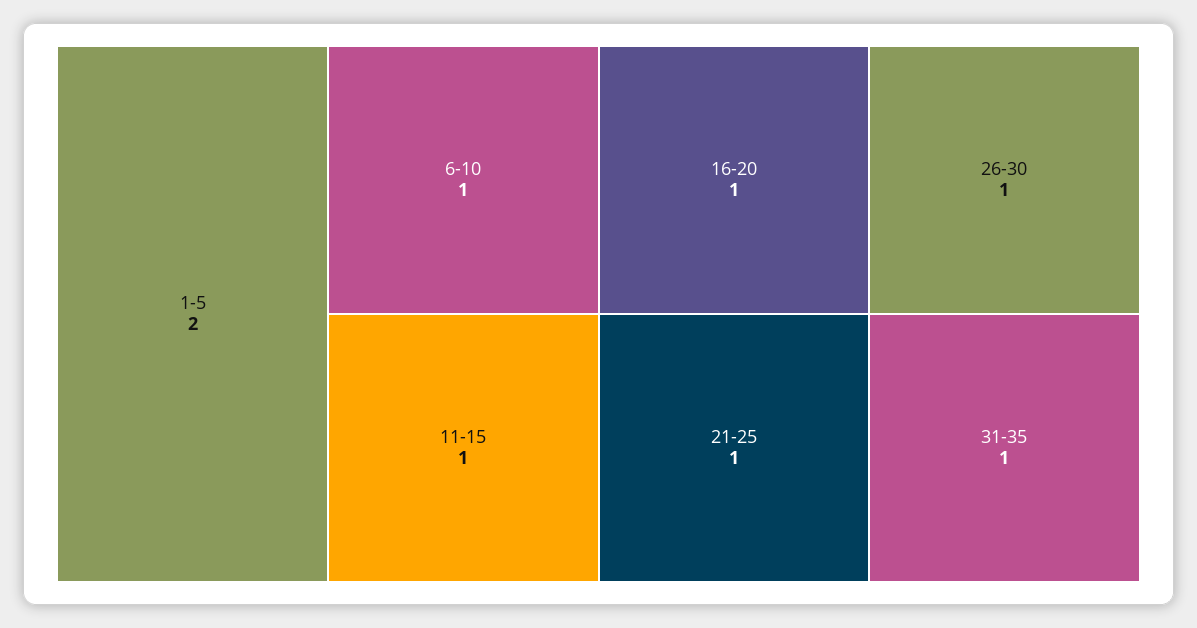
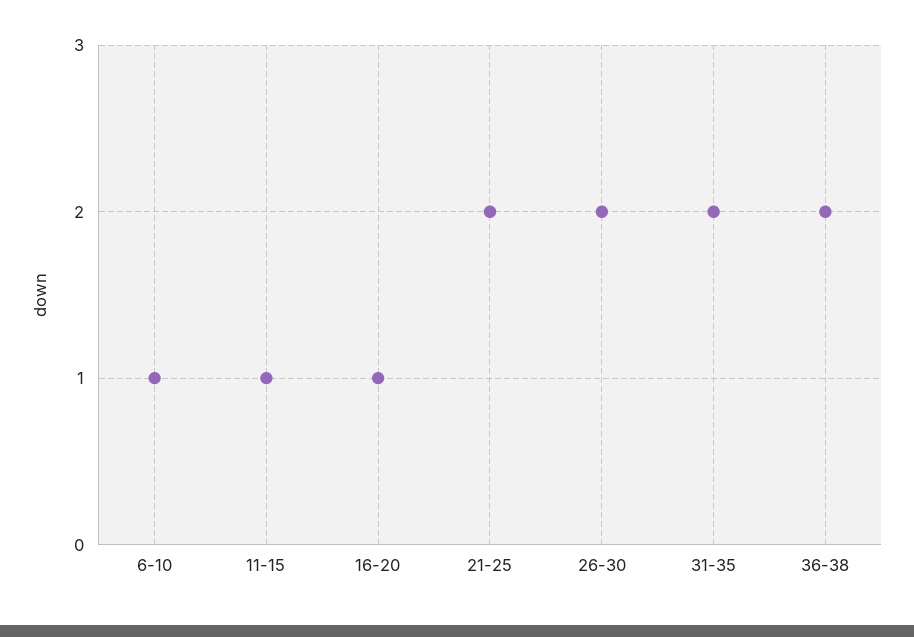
1-5: 2 -> none
21-25: 1 -> 2
26-30: 1 -> 2
31-35: 1 -> 2
36-38: none -> 2

